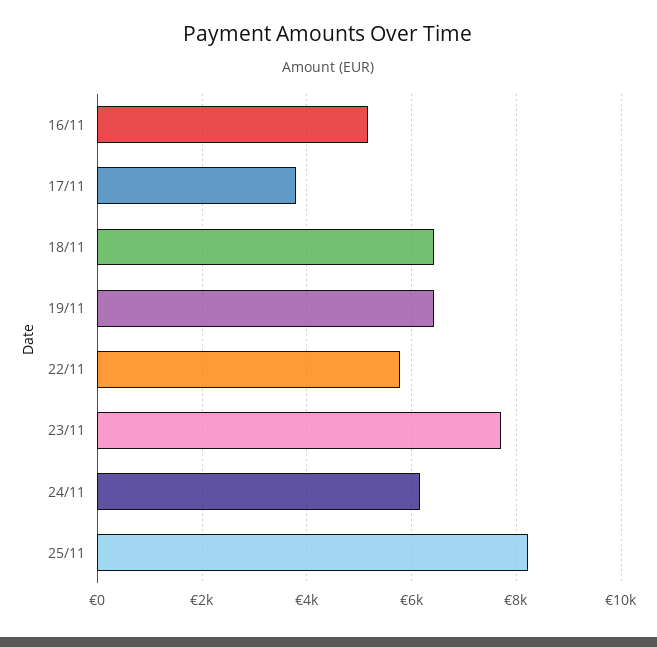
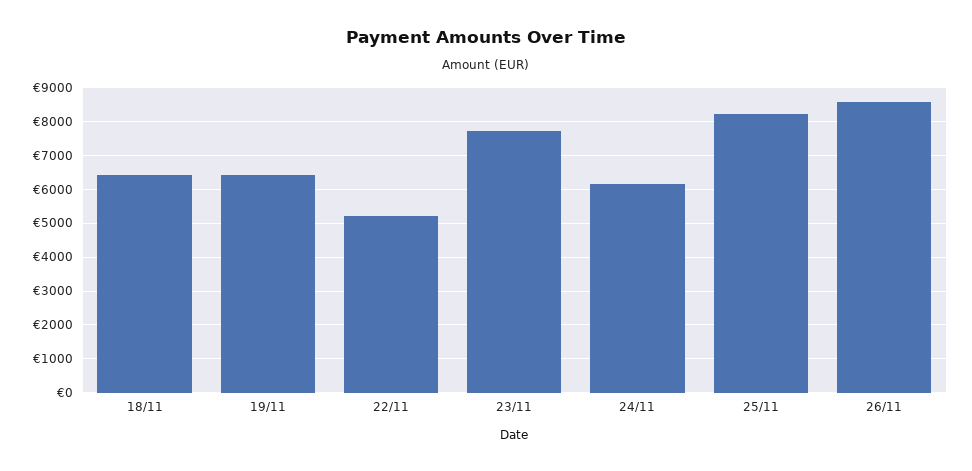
16/11: 5200 -> none
17/11: 3800 -> none
22/11: 5800 -> 5200
26/11: none -> 8600

